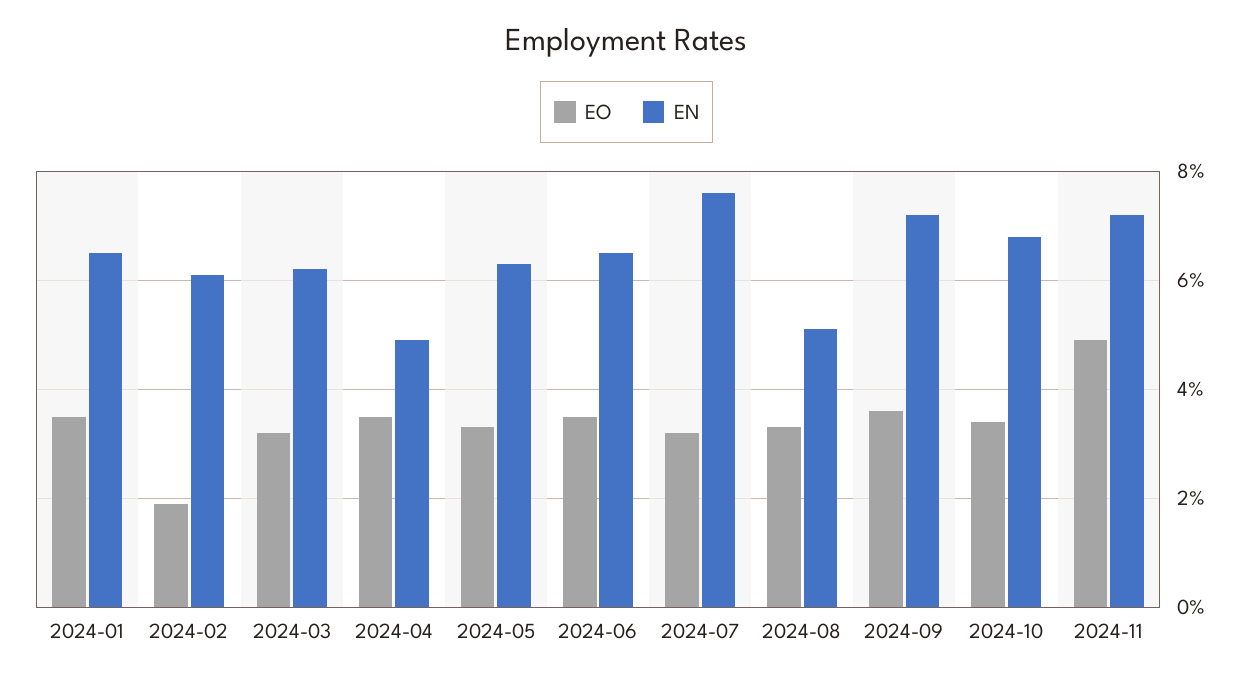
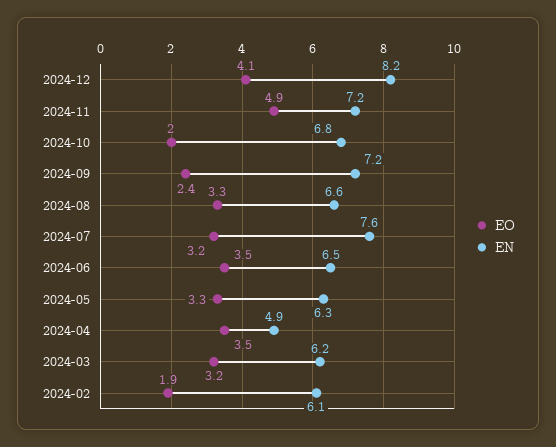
EO, 2024-01: 3.5 -> none
EN, 2024-01: 6.5 -> none
EN, 2024-08: 5 -> 6.6
EO, 2024-09: 3.5 -> 2.4
EO, 2024-10: 3.5 -> 2
EO, 2024-12: none -> 4.1
EN, 2024-12: none -> 8.2

